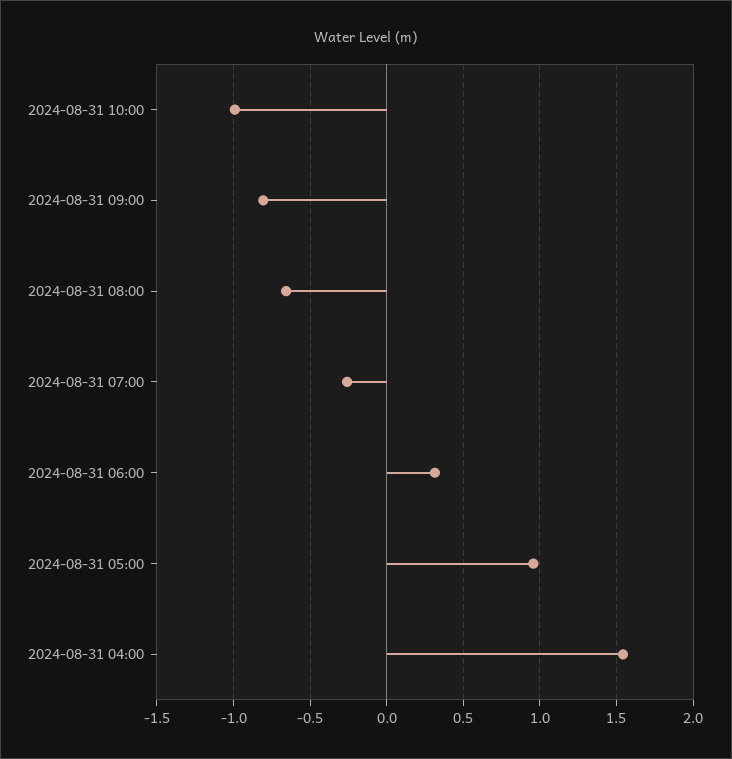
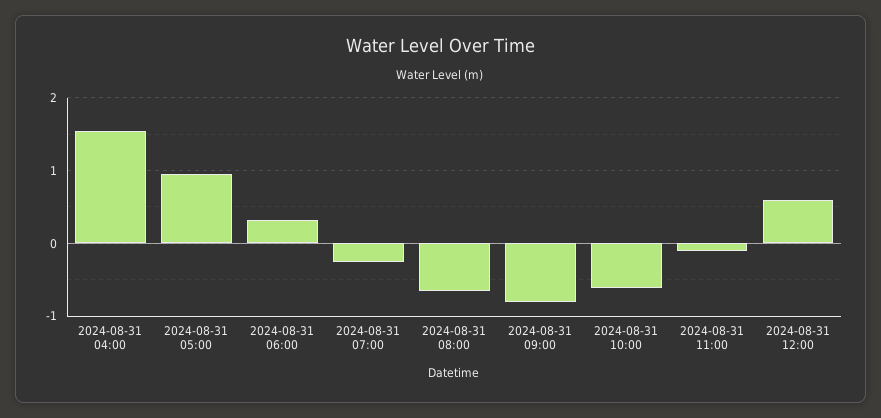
2024-08-31 10:00: -1 -> -0.6
2024-08-31 11:00: none -> -0.1
2024-08-31 12:00: none -> 0.6

